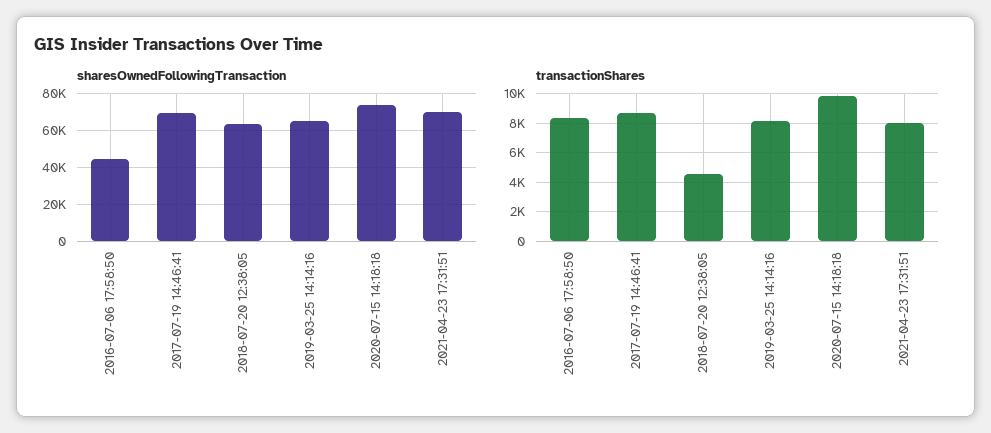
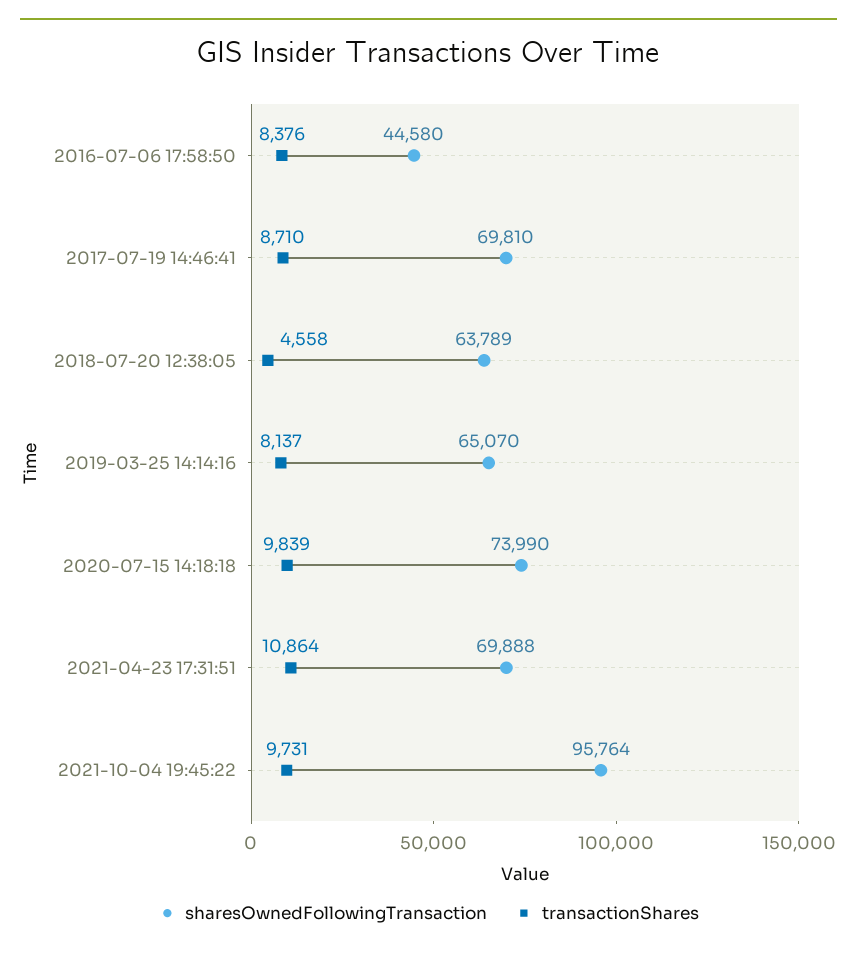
transactionShares, 2021-04-23 17:31:51: 8000 -> 10864
sharesOwnedFollowingTransaction, 2021-10-04 19:45:22: none -> 95764
transactionShares, 2021-10-04 19:45:22: none -> 9731

